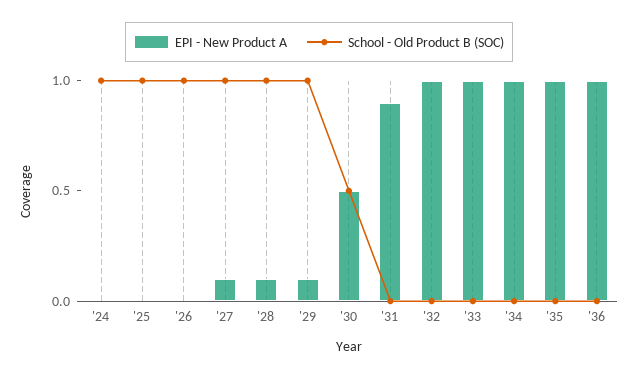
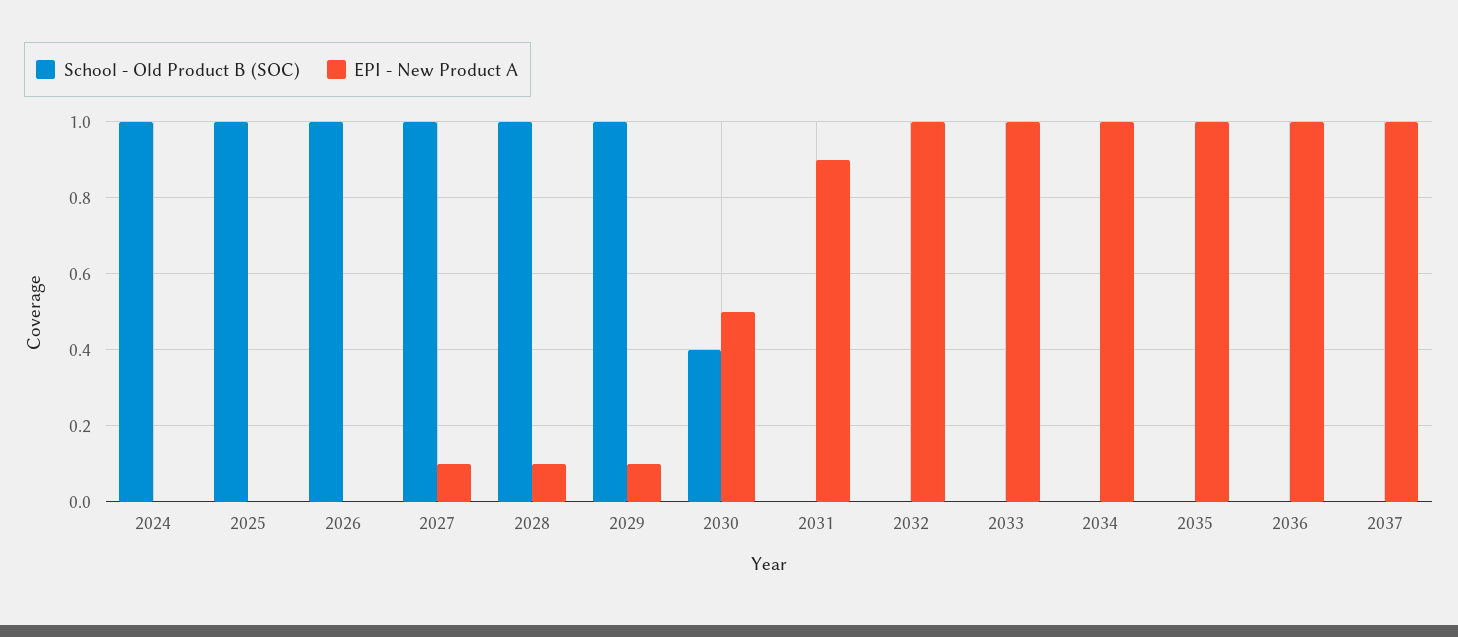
School - Old Product B (SOC), '30: 0.5 -> 0.4
School - Old Product B (SOC), 2037: none -> 0
EPI - New Product A, 2037: none -> 1

